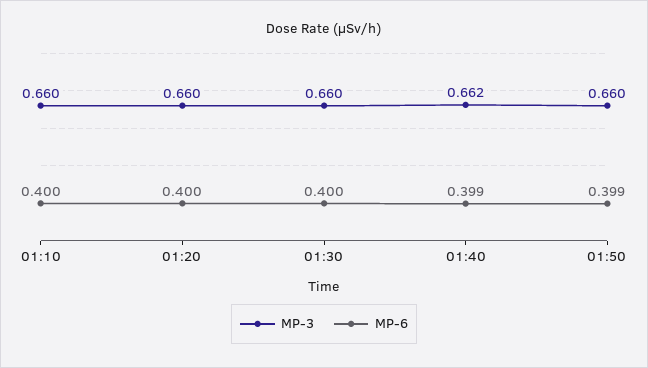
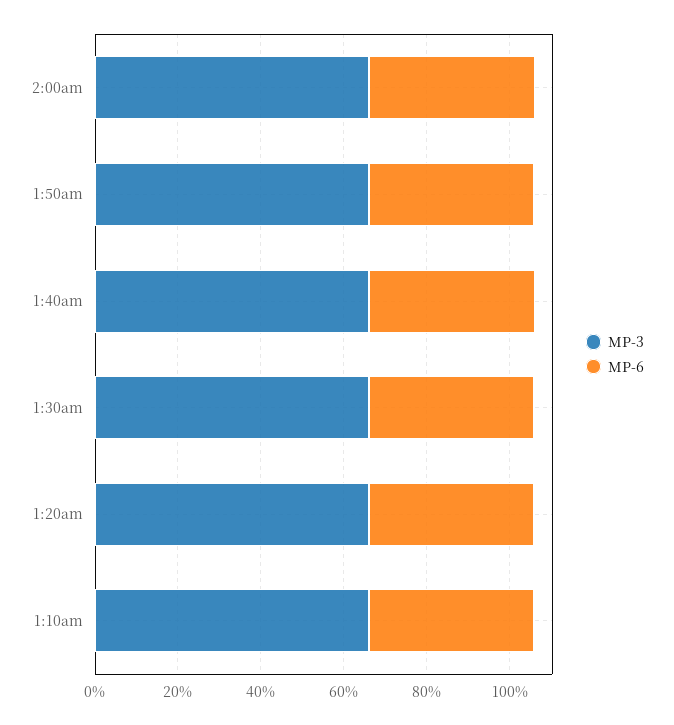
MP-3, 2:00am: none -> 0.65
MP-6, 2:00am: none -> 0.4

